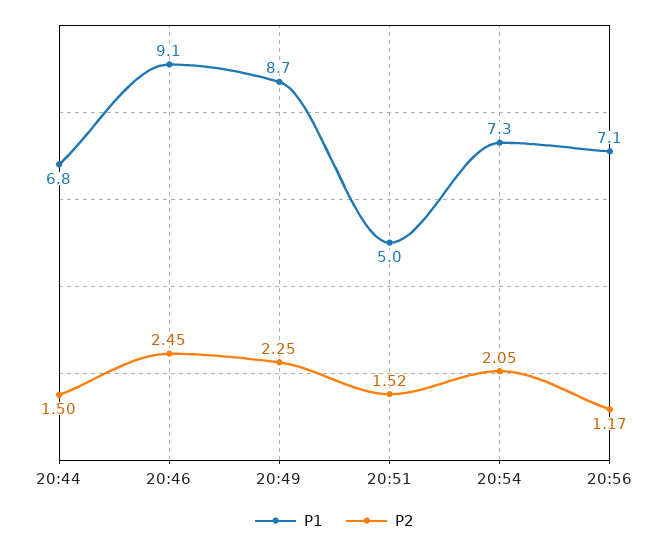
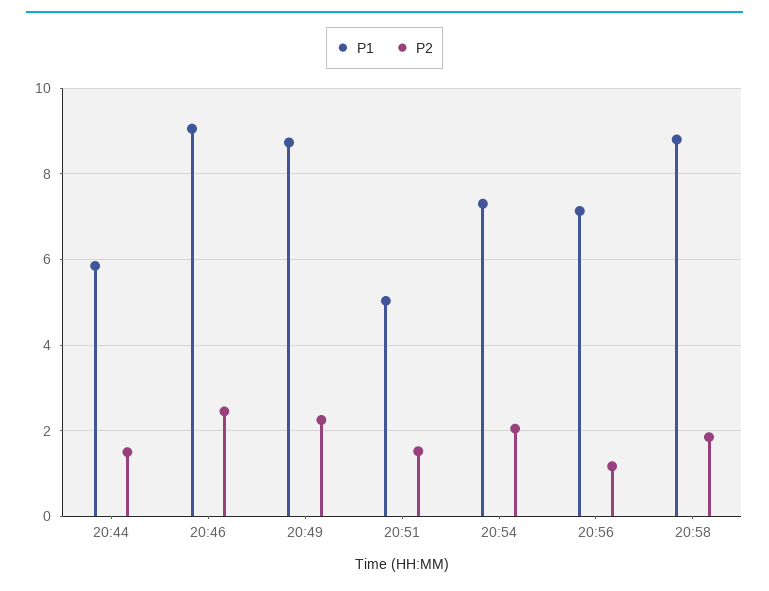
P1, 20:44: 6.8 -> 5.8
P1, 20:58: none -> 8.8
P2, 20:58: none -> 1.8

